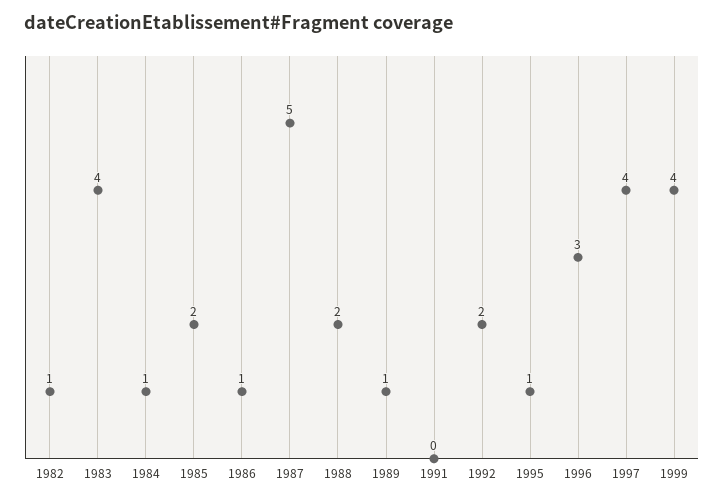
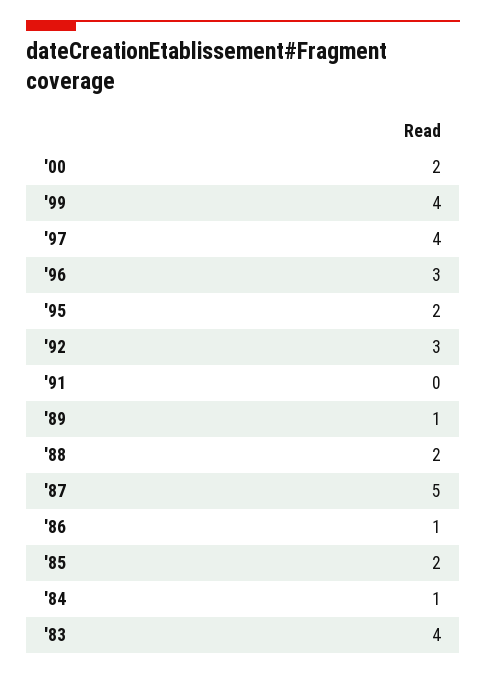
1982: 1 -> none
1992: 2 -> 3
1995: 1 -> 2
'00: none -> 2

